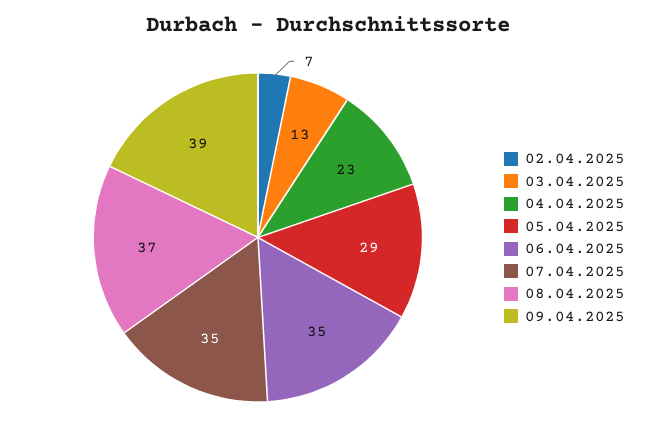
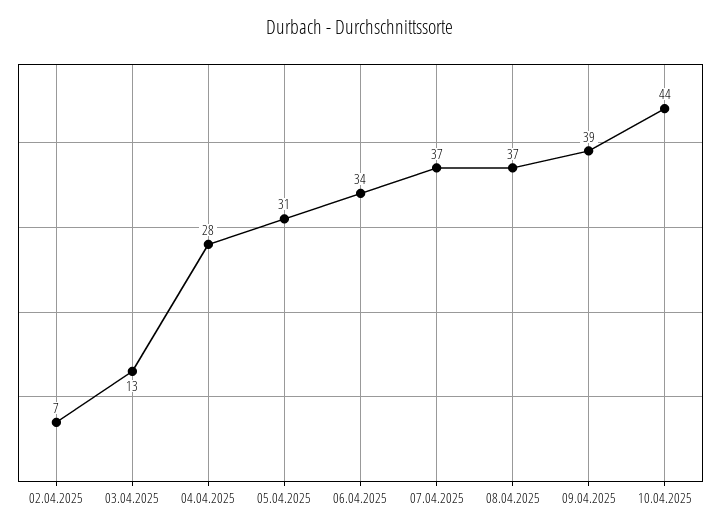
04.04.2025: 23 -> 28
05.04.2025: 29 -> 31
06.04.2025: 35 -> 34
07.04.2025: 35 -> 37
10.04.2025: none -> 44

